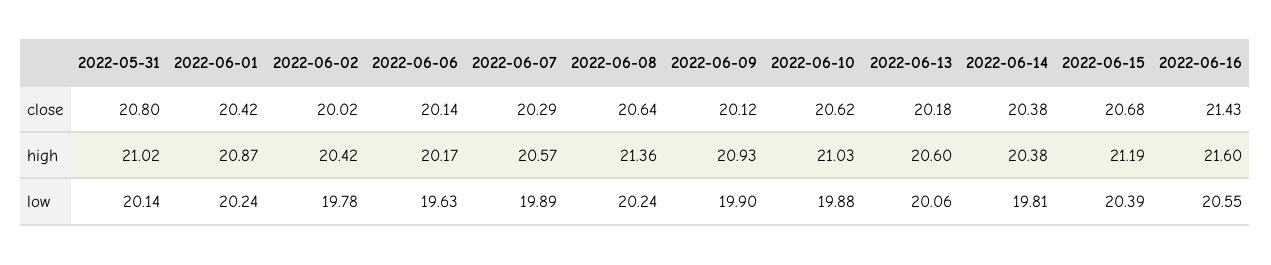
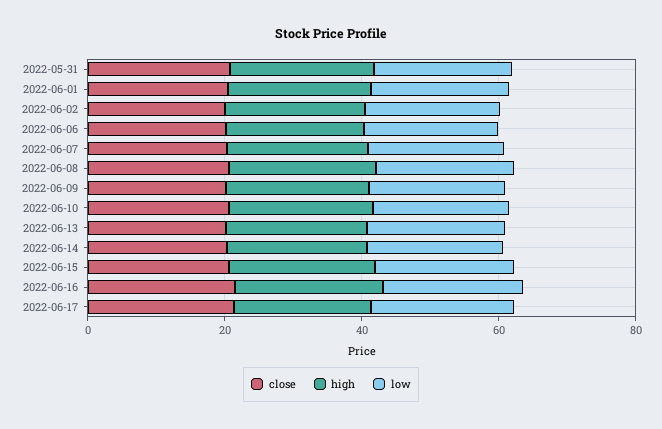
close, 2022-06-17: none -> 20
high, 2022-06-17: none -> 20
low, 2022-06-17: none -> 20

